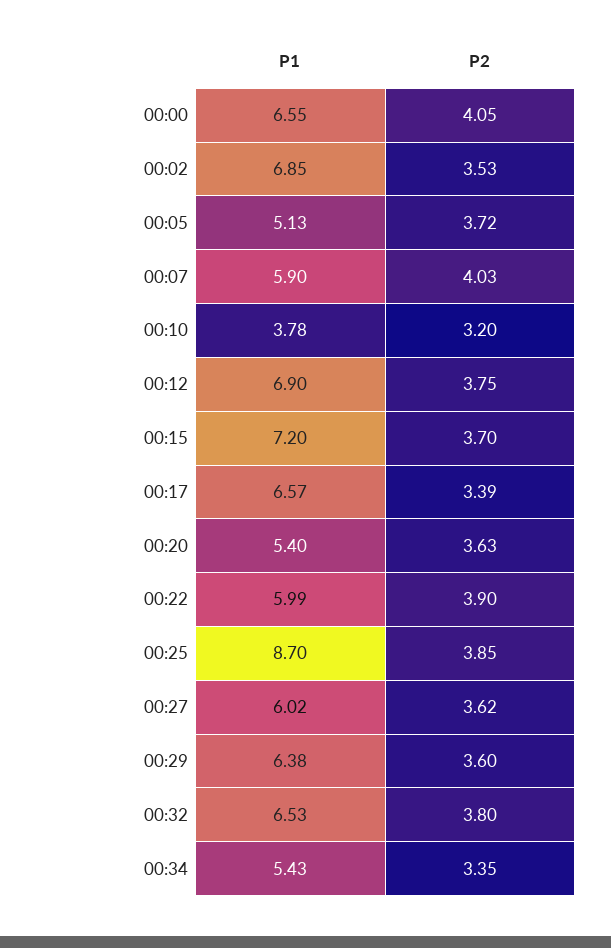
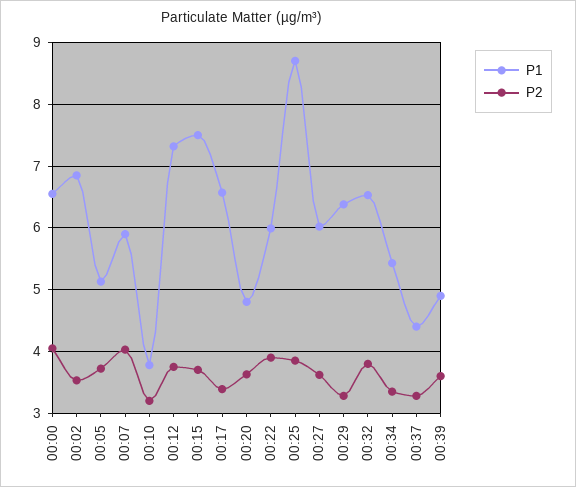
P1, 00:12: 6.9 -> 7.3
P1, 00:15: 7.2 -> 7.5
P1, 00:20: 5.4 -> 4.8
P2, 00:29: 3.6 -> 3.3
P1, 00:37: none -> 4.4
P2, 00:37: none -> 3.3
P1, 00:39: none -> 4.9
P2, 00:39: none -> 3.6

